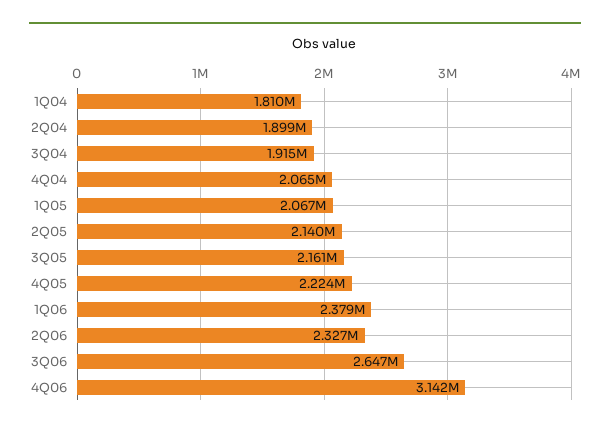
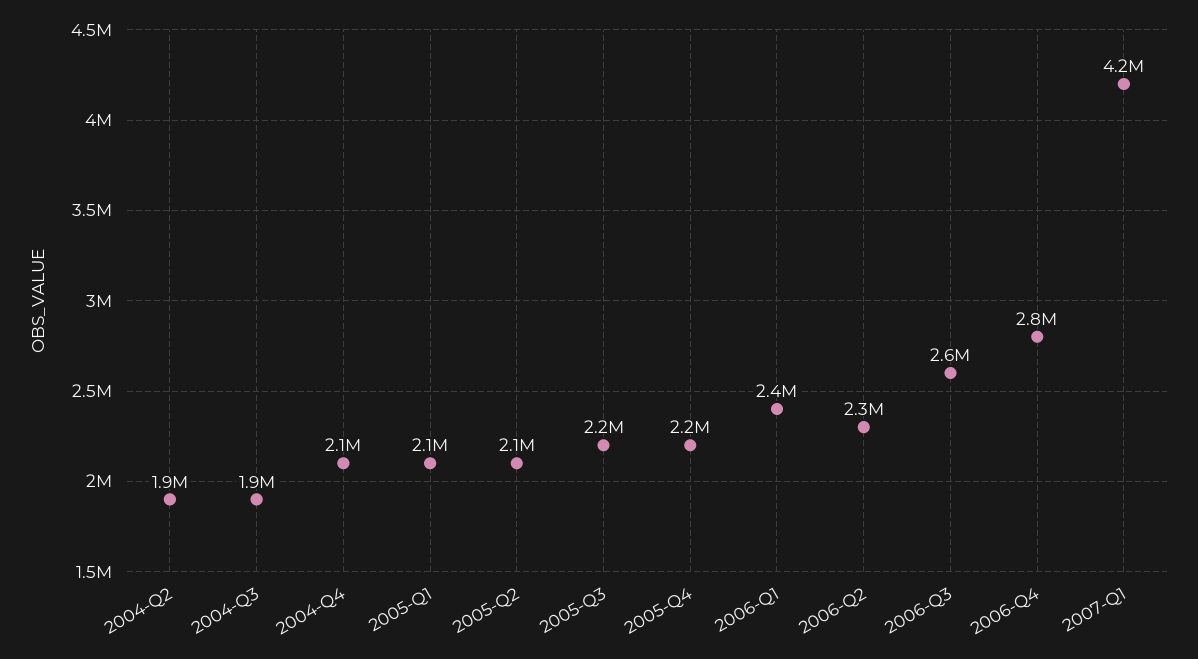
1Q04: 1810000 -> none
4Q06: 3142000 -> 2800000
2007-Q1: none -> 4200000

